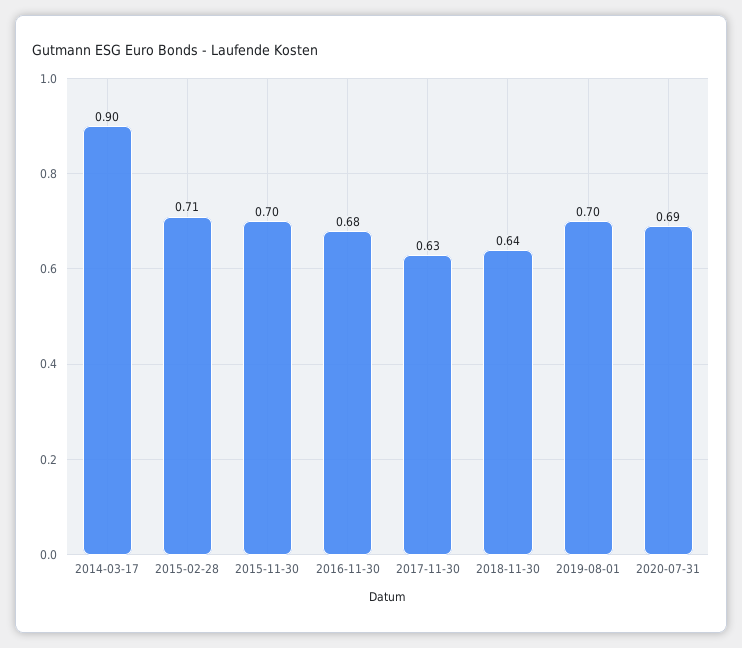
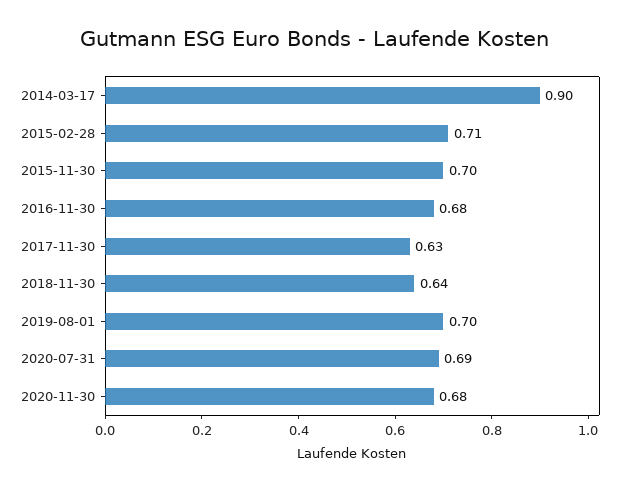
2020-11-30: none -> 0.68

